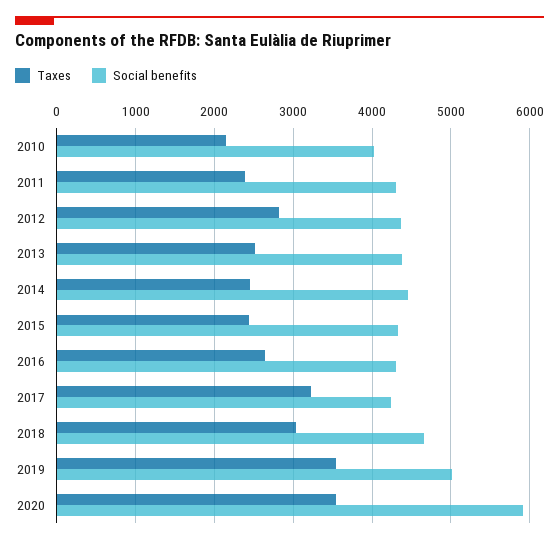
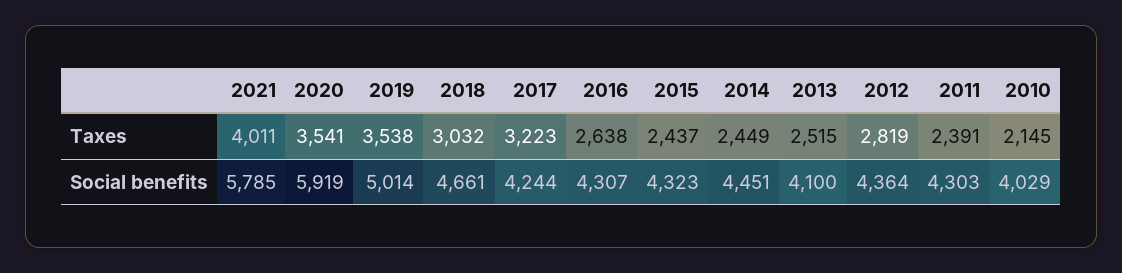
Social benefits, 2013: 4400 -> 4100
Taxes, 2021: none -> 4011
Social benefits, 2021: none -> 5785

